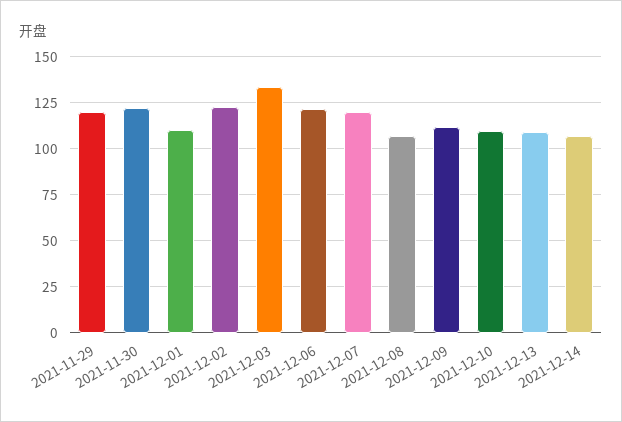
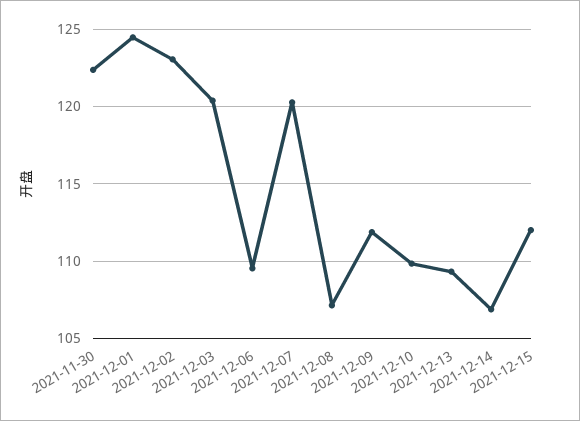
2021-11-29: 120 -> none
2021-12-01: 110 -> 124.5
2021-12-03: 135 -> 120.5
2021-12-06: 120 -> 109.5
2021-12-15: none -> 112

